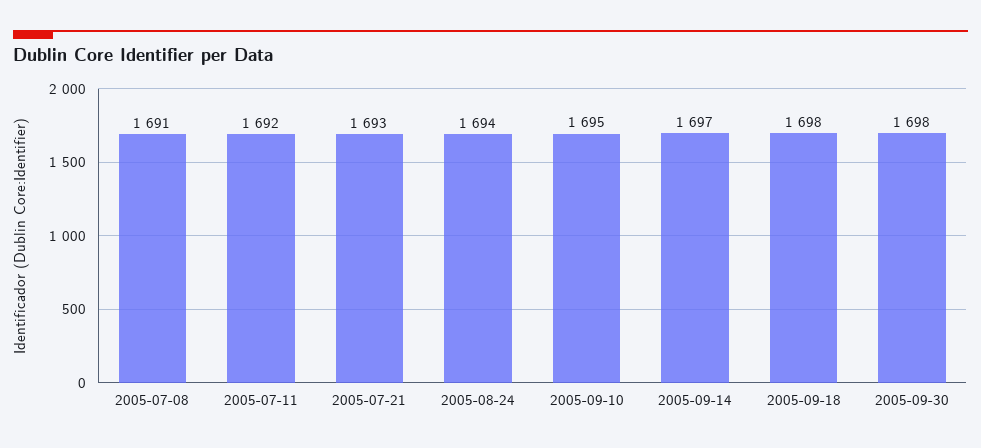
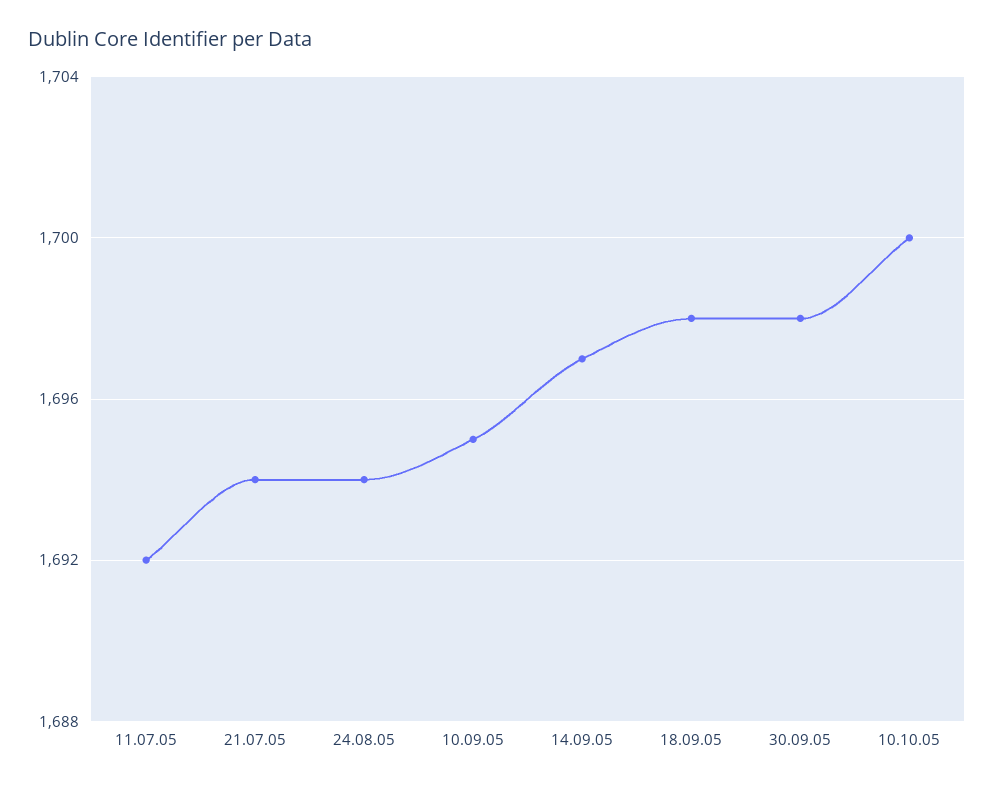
2005-07-08: 1691 -> none
2005-07-21: 1693 -> 1694
10.10.05: none -> 1700

